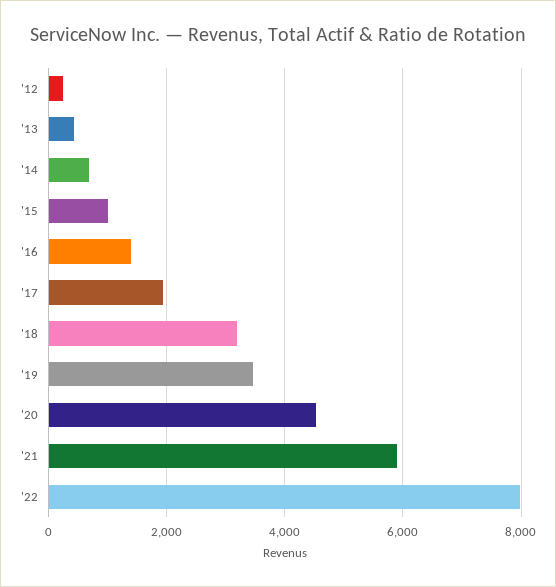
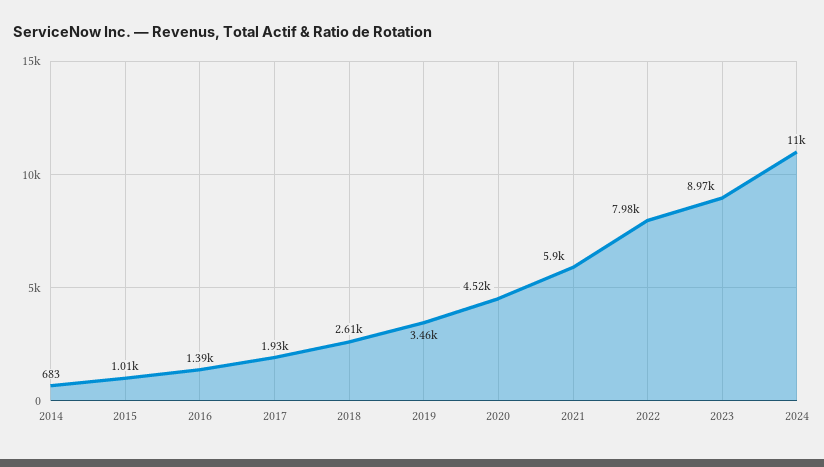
'12: 200 -> none
'13: 400 -> none
'18: 3200 -> 2610
2023: none -> 8970
2024: none -> 11000

